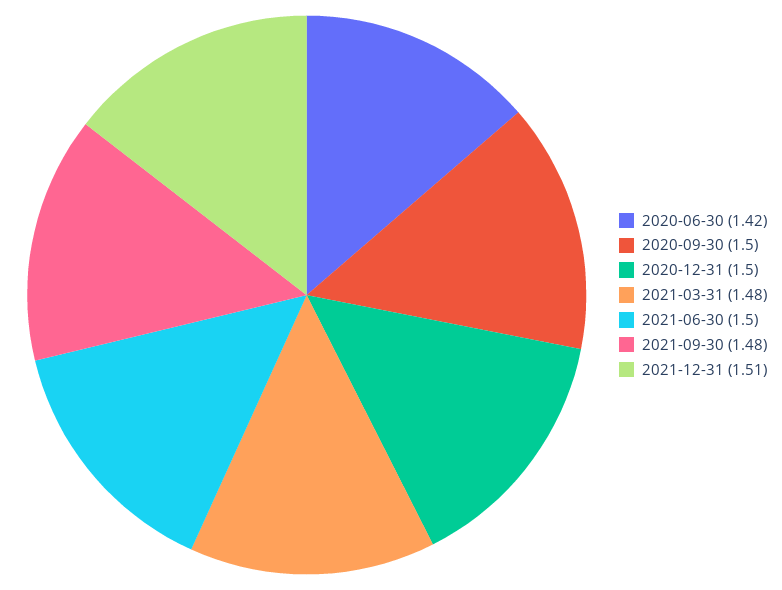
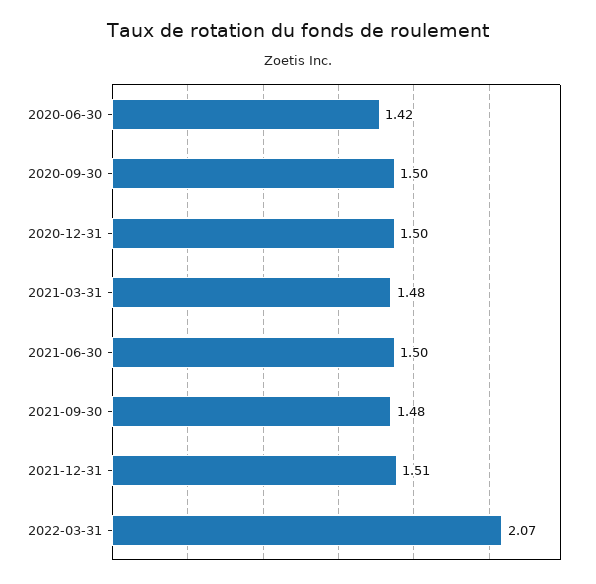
2022-03-31: none -> 2.07

